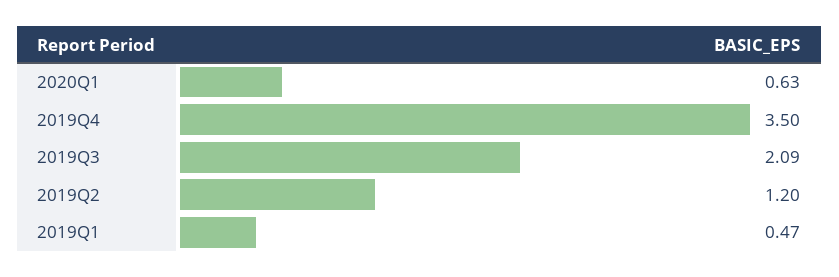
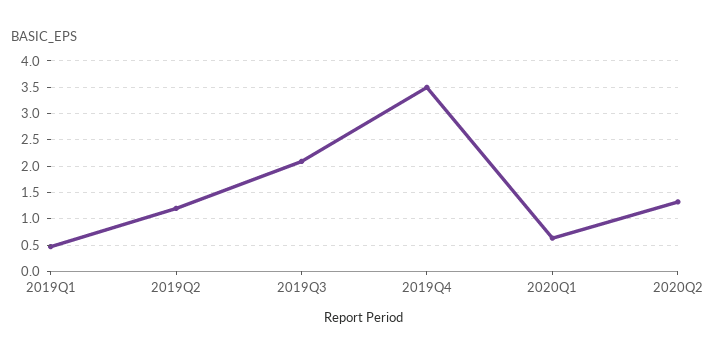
2020Q2: none -> 1.25

